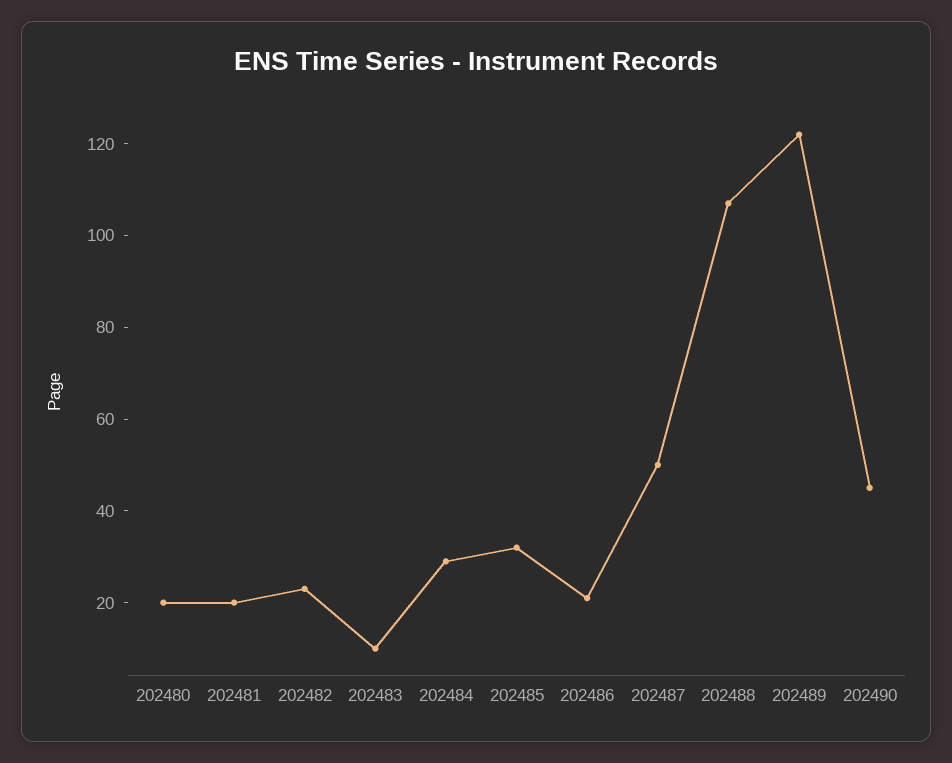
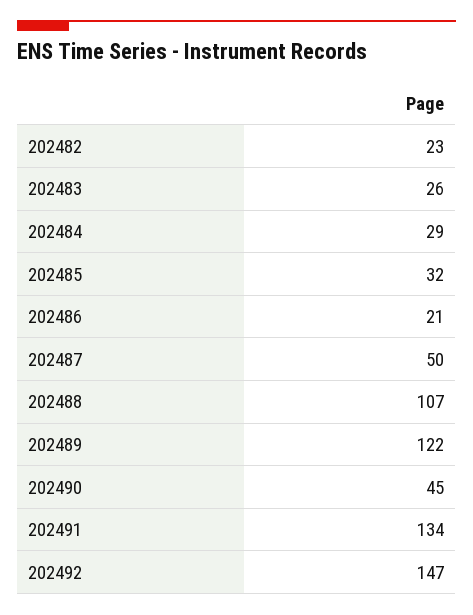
202480: 20 -> none
202481: 20 -> none
202483: 10 -> 26
202491: none -> 134
202492: none -> 147

